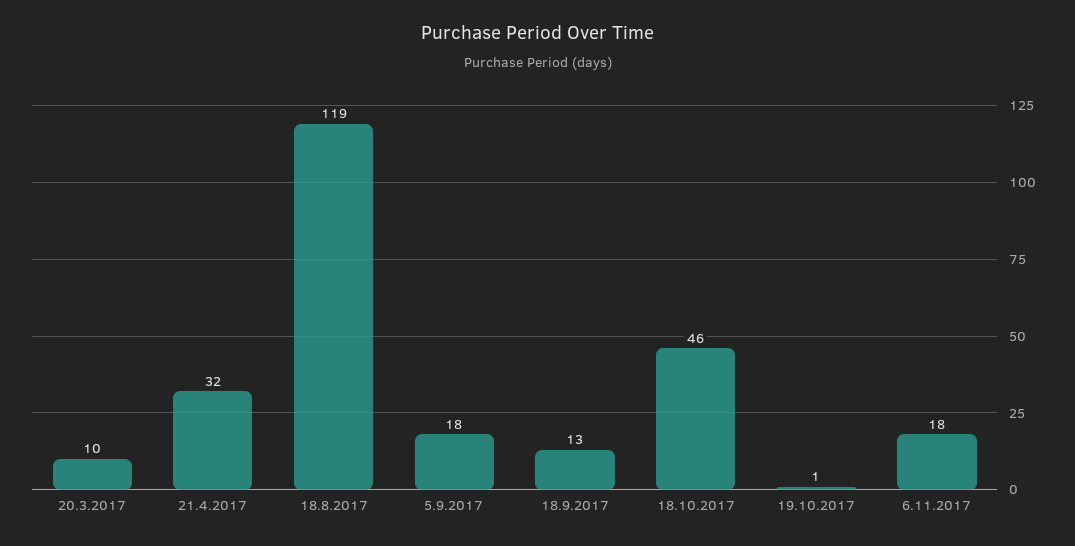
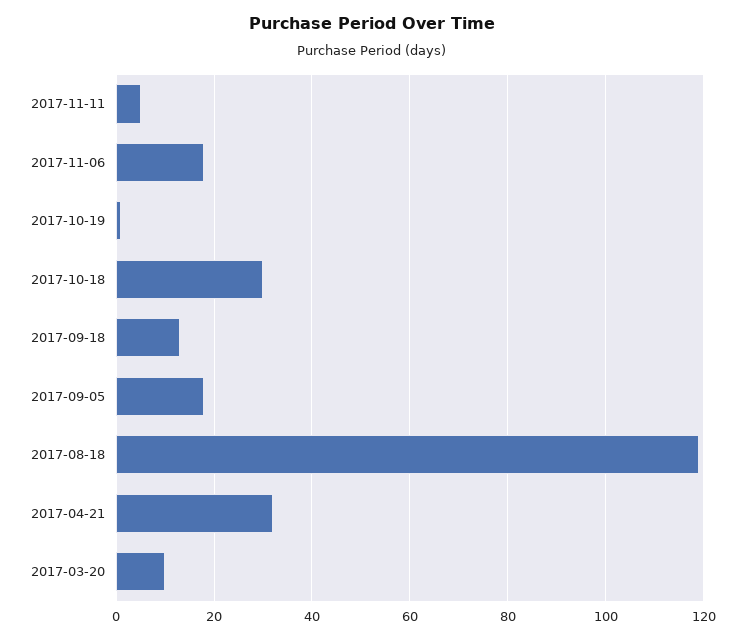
18.10.2017: 46 -> 30
2017-11-11: none -> 5

